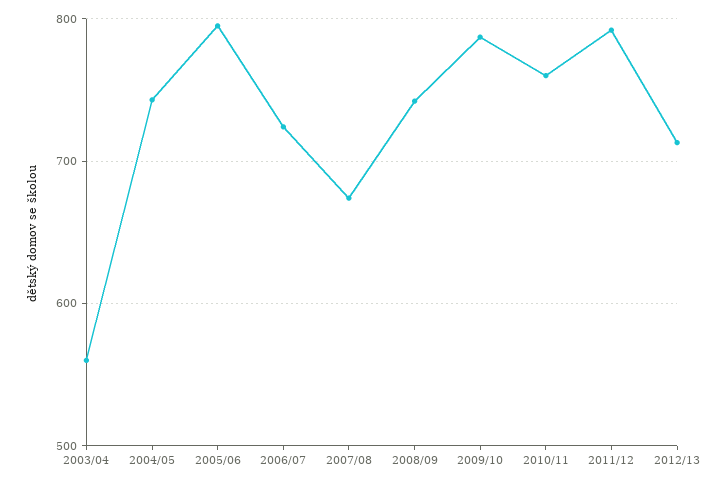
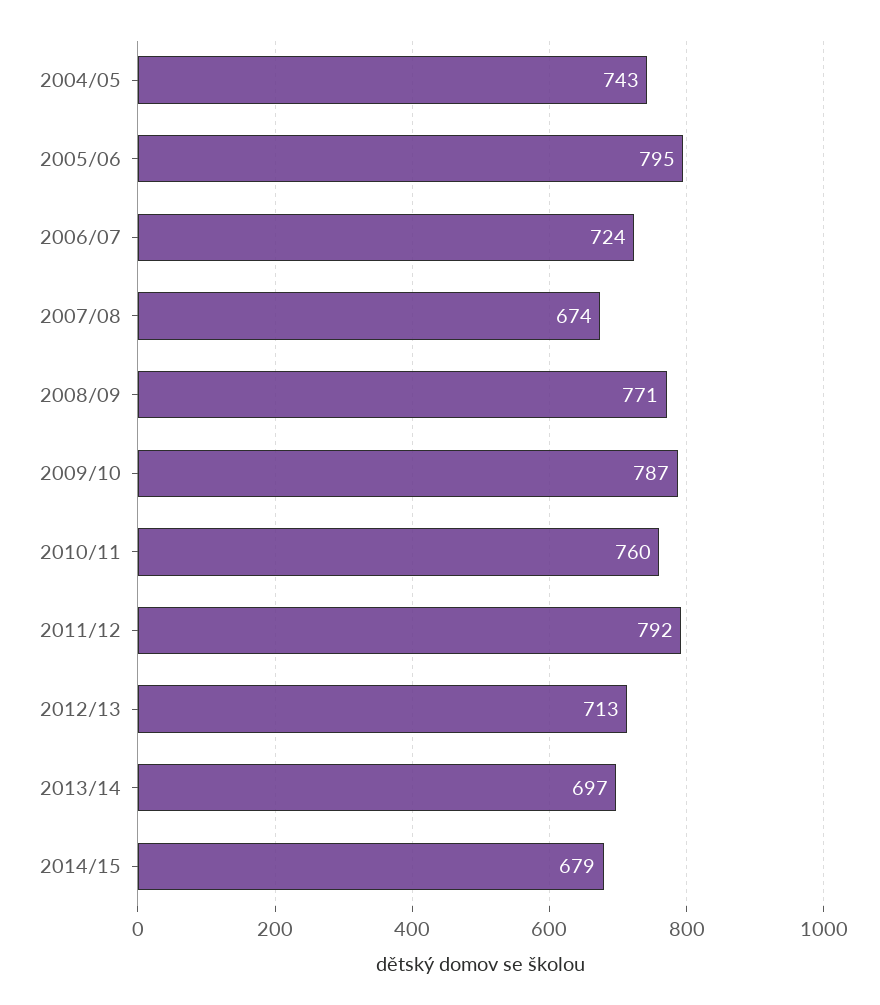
2003/04: 560 -> none
2008/09: 740 -> 771
2013/14: none -> 697
2014/15: none -> 679

